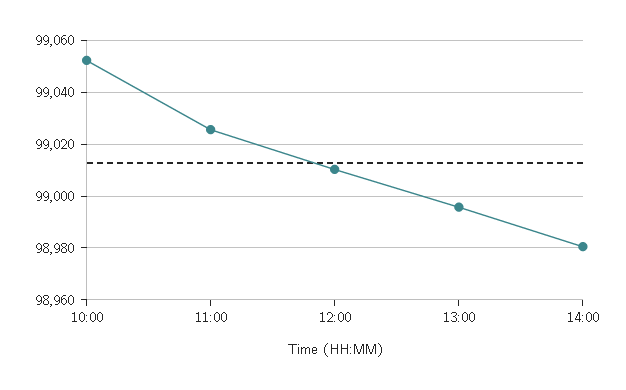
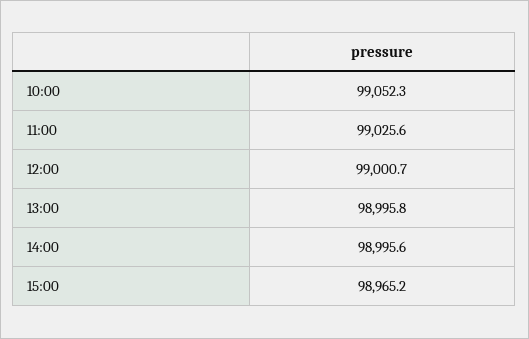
12:00: 99010 -> 99000.7
14:00: 98980 -> 98995.6
15:00: none -> 98965.2

